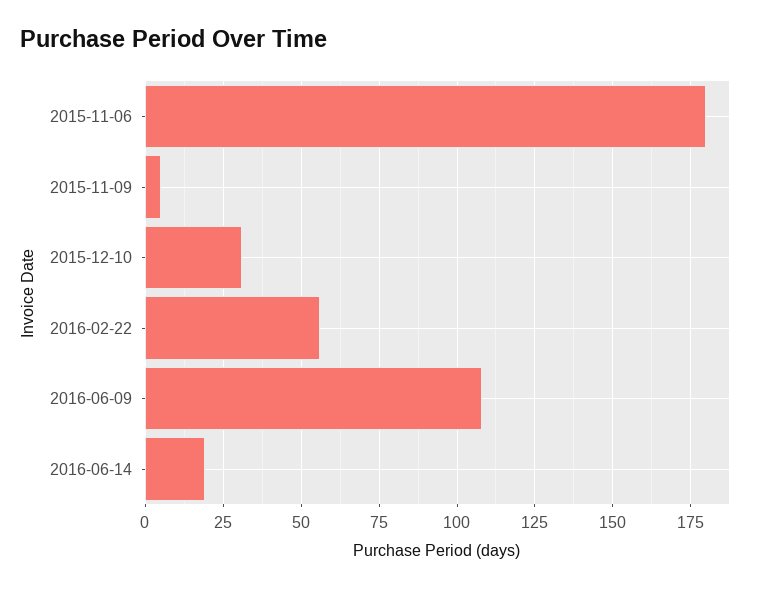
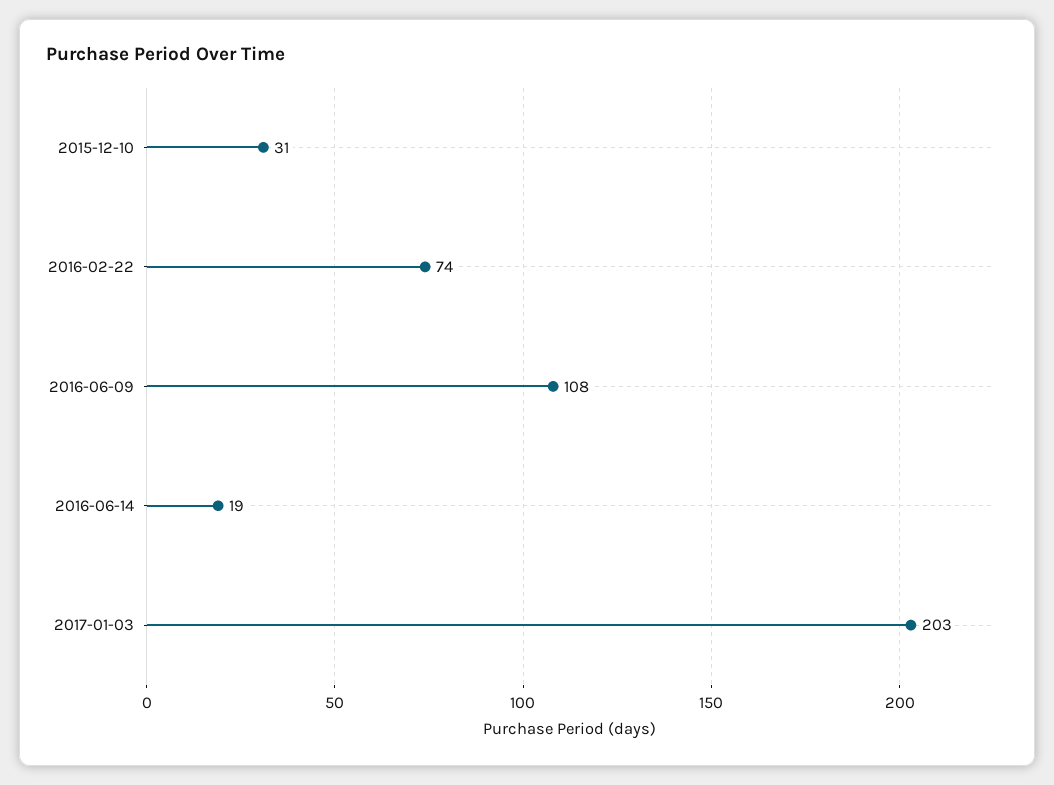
2015-11-06: 180 -> none
2015-11-09: 5 -> none
2016-02-22: 55 -> 74
2017-01-03: none -> 203

